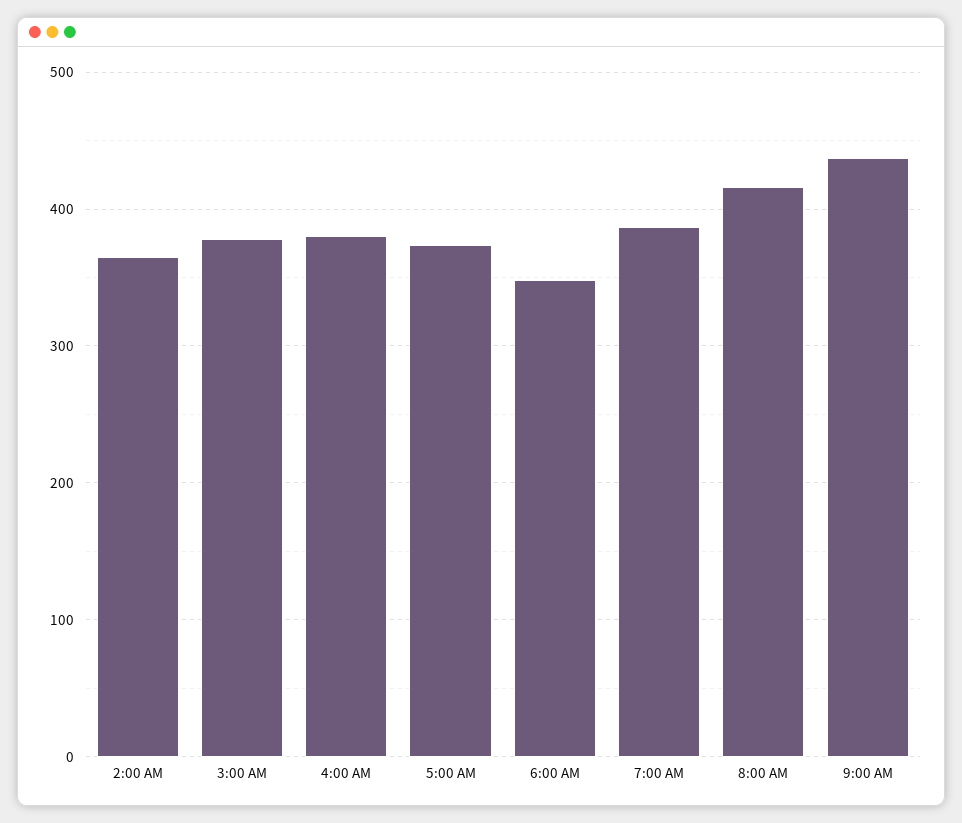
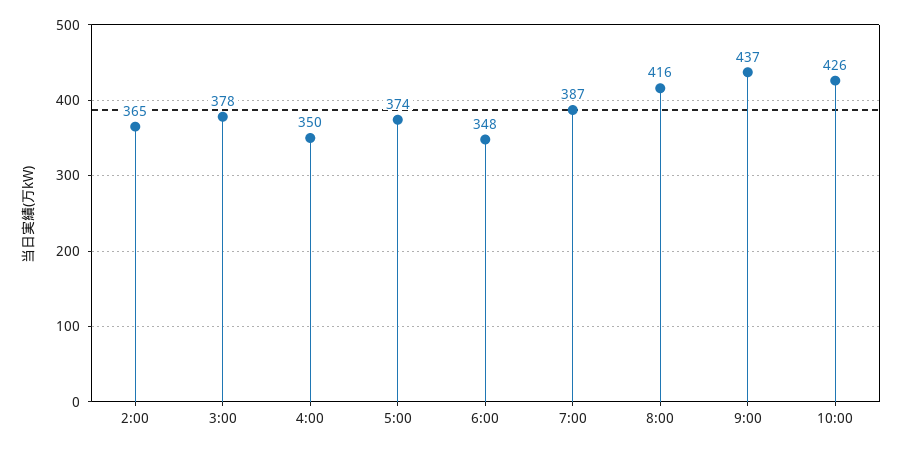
4:00 AM: 380 -> 350
10:00: none -> 426

